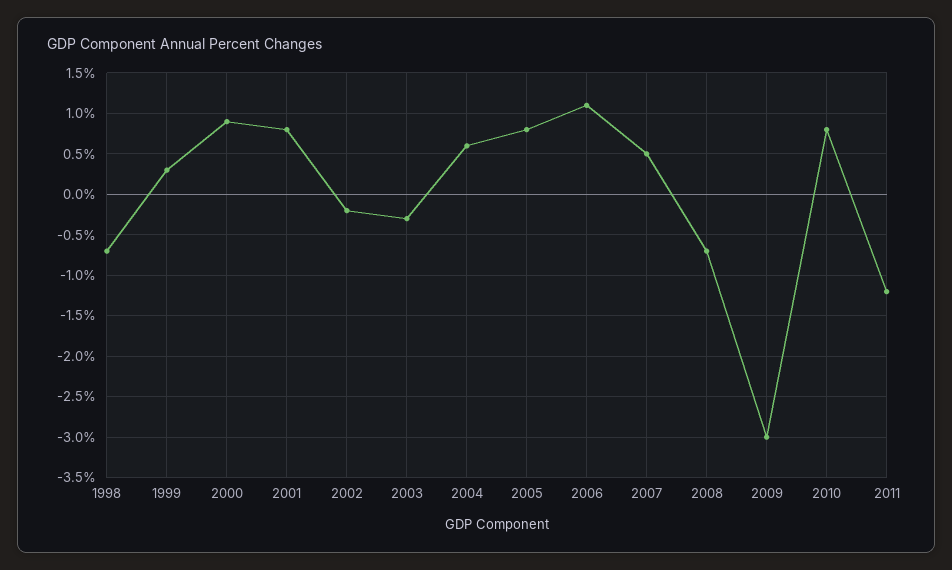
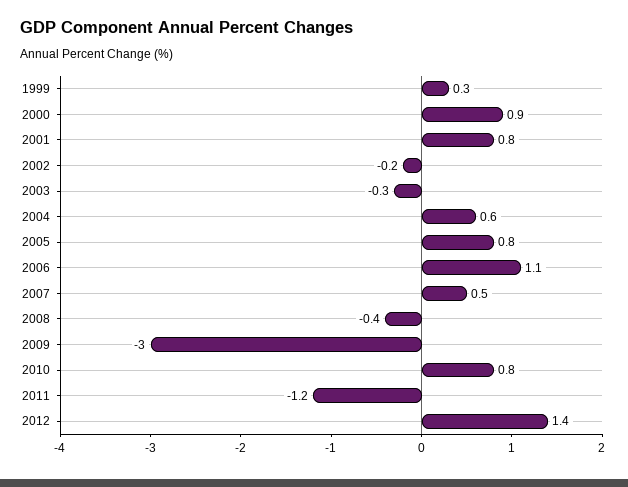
1998: -0.7 -> none
2008: -0.7 -> -0.4
2012: none -> 1.4

